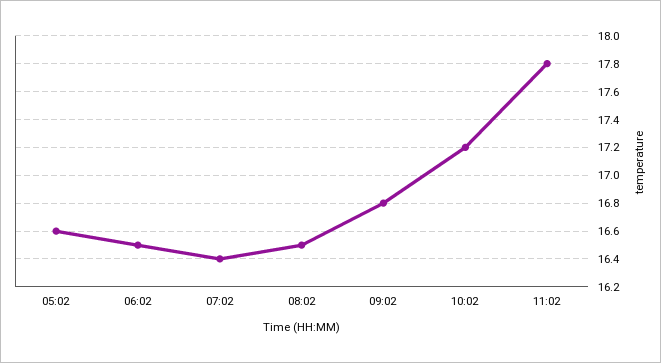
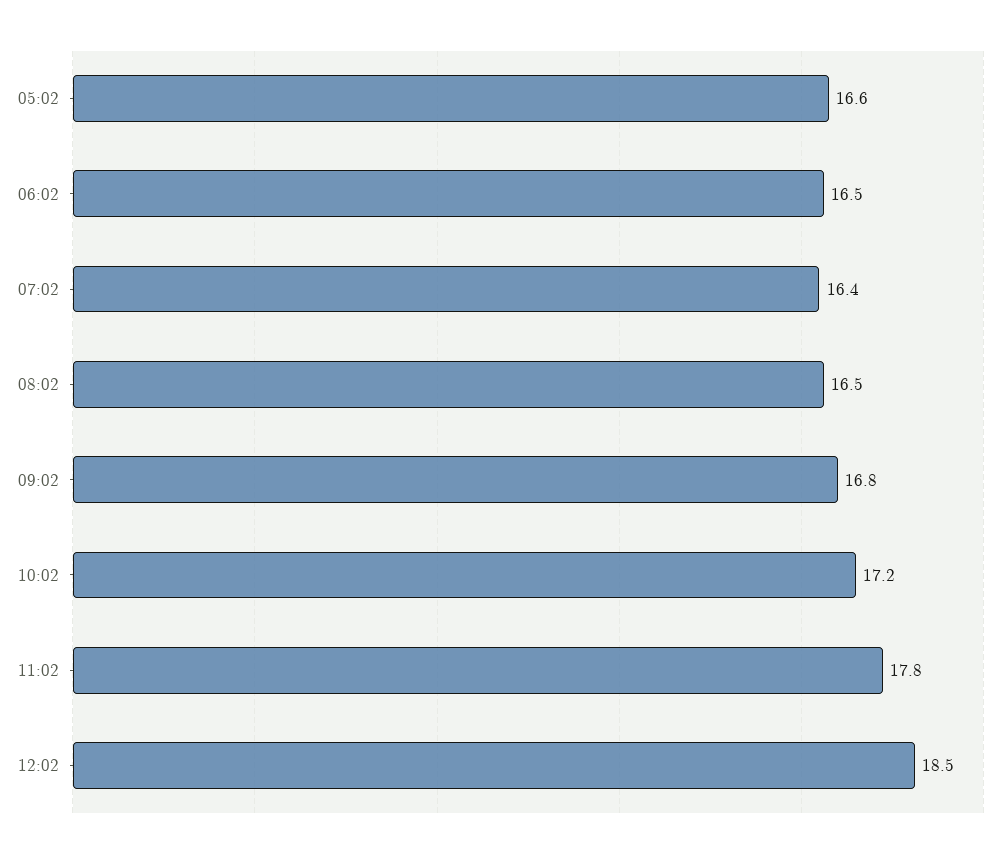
12:02: none -> 18.5

